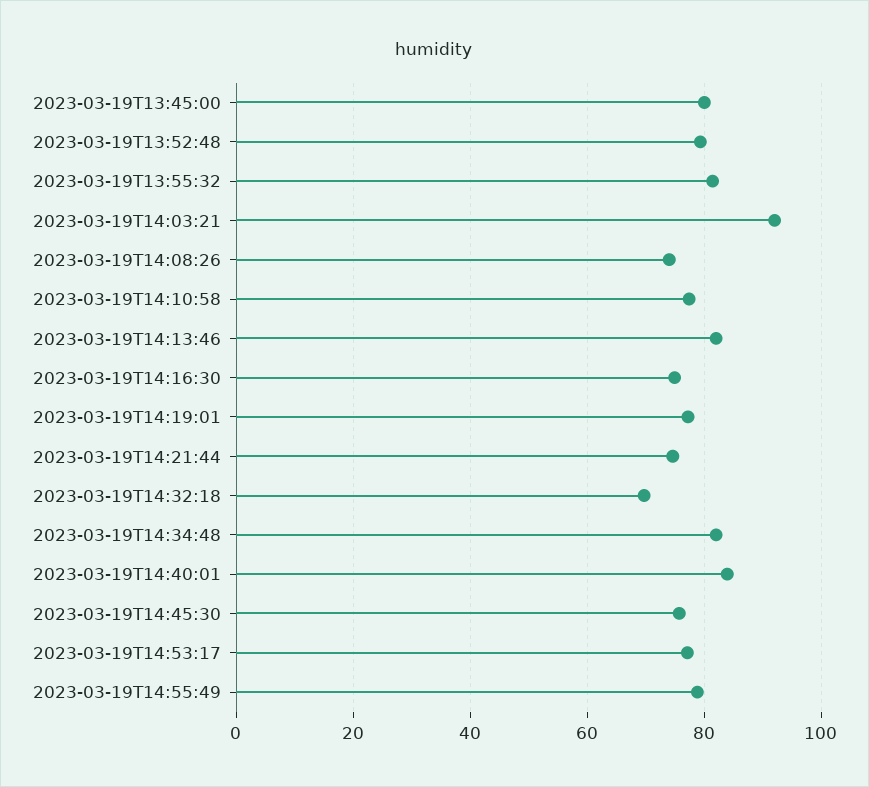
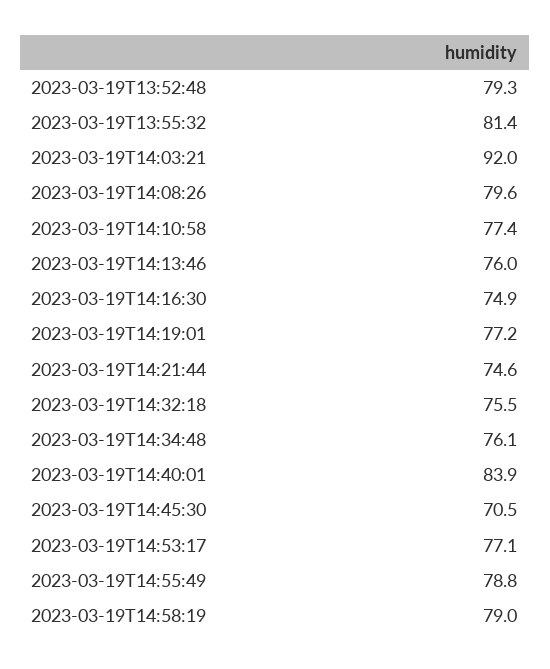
2023-03-19T13:45:00: 80 -> none
2023-03-19T14:08:26: 74 -> 79.6
2023-03-19T14:13:46: 82 -> 76
2023-03-19T14:32:18: 70 -> 75.5
2023-03-19T14:34:48: 82 -> 76.1
2023-03-19T14:45:30: 76 -> 70.5
2023-03-19T14:58:19: none -> 79

